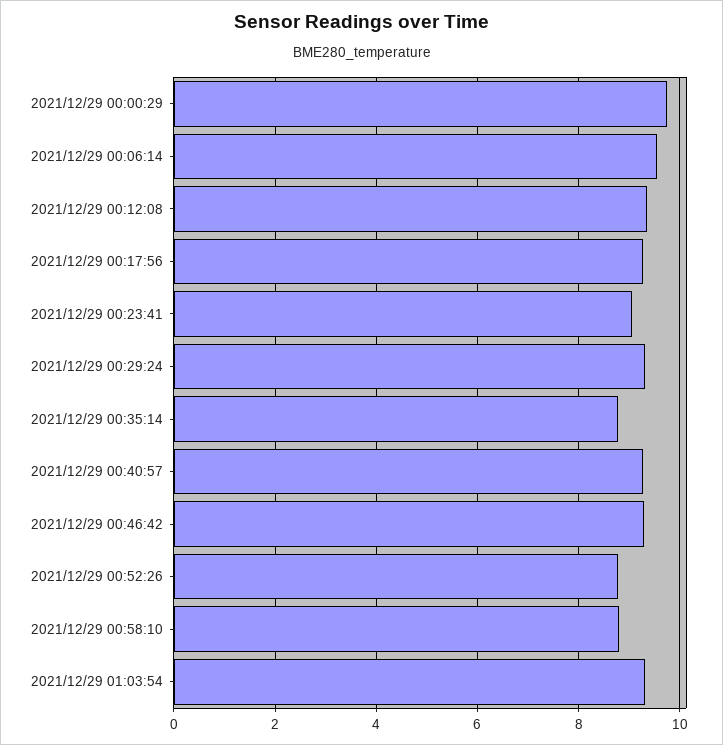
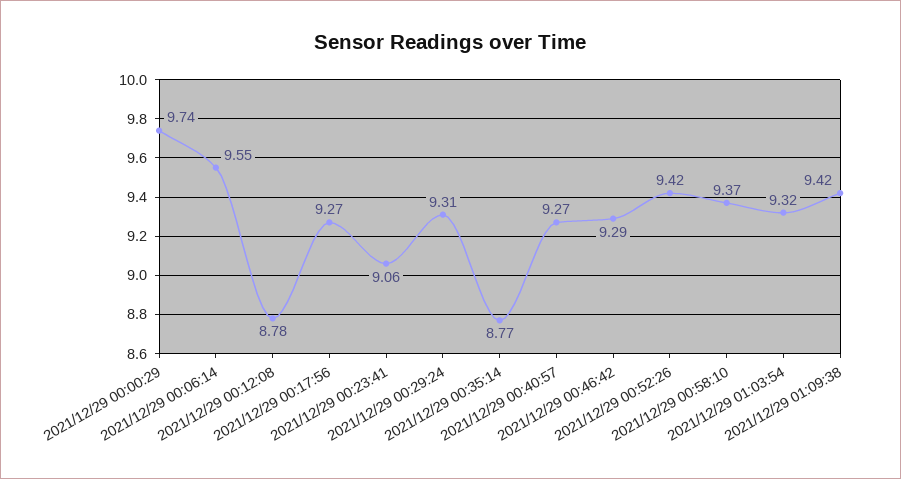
2021/12/29 00:12:08: 9.4 -> 8.78
2021/12/29 00:52:26: 8.8 -> 9.42
2021/12/29 00:58:10: 8.8 -> 9.37
2021/12/29 01:09:38: none -> 9.42

